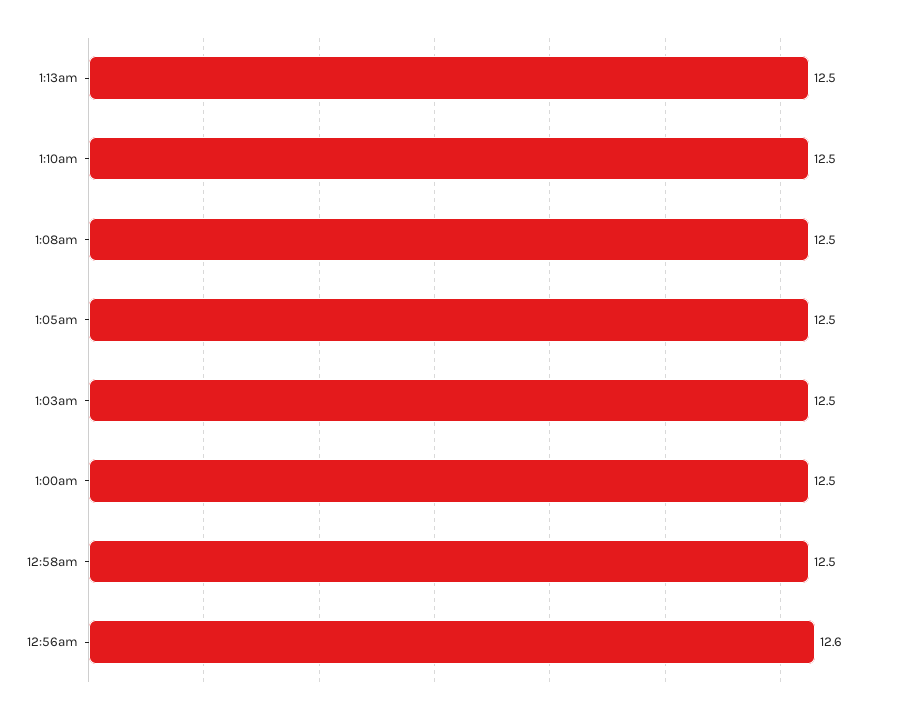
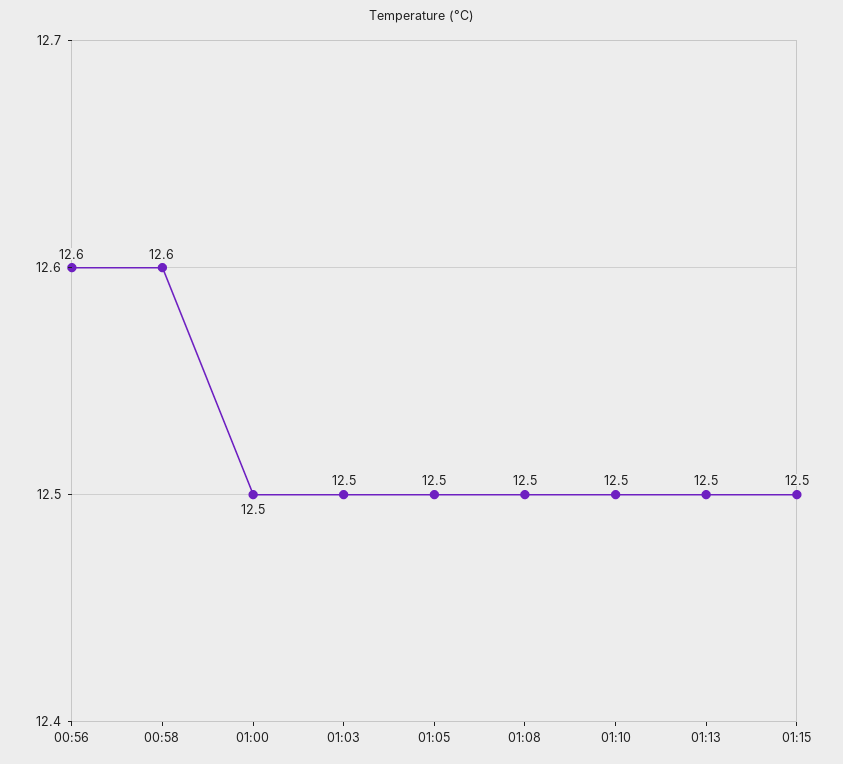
12:58am: 12.5 -> 12.6
01:15: none -> 12.5

